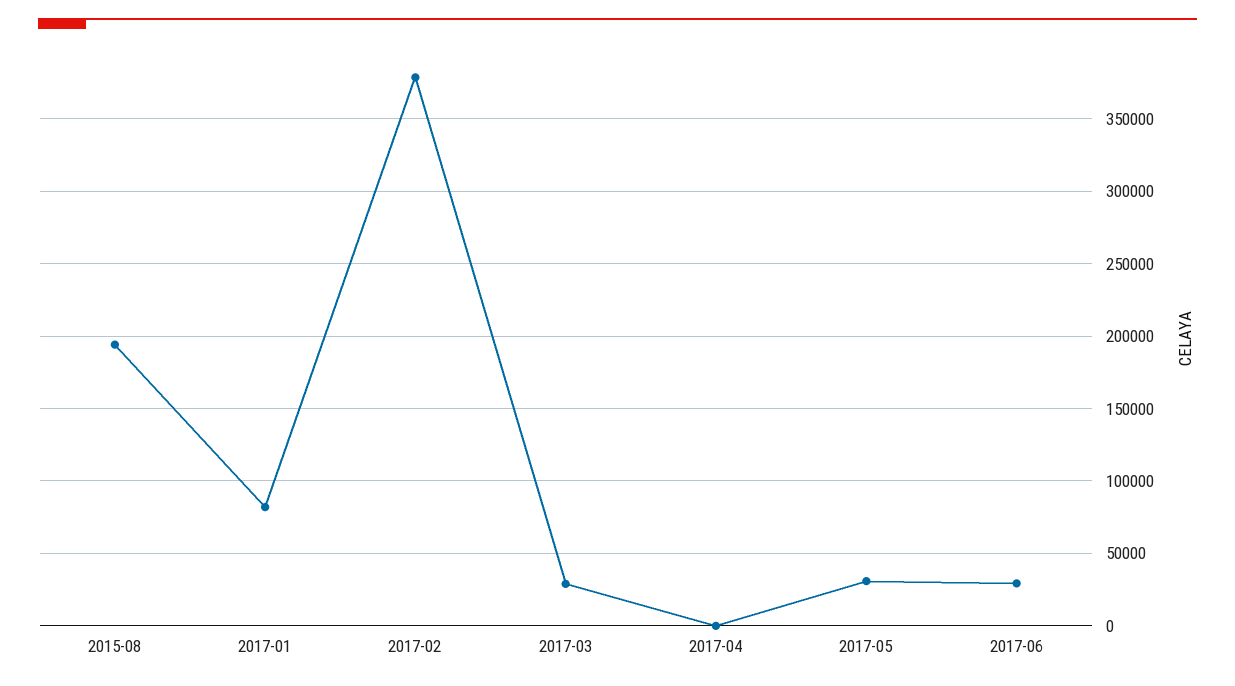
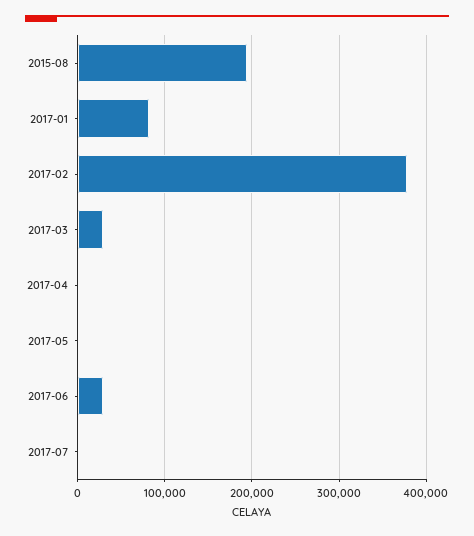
2017-05: 30000 -> 0
2017-07: none -> 0

